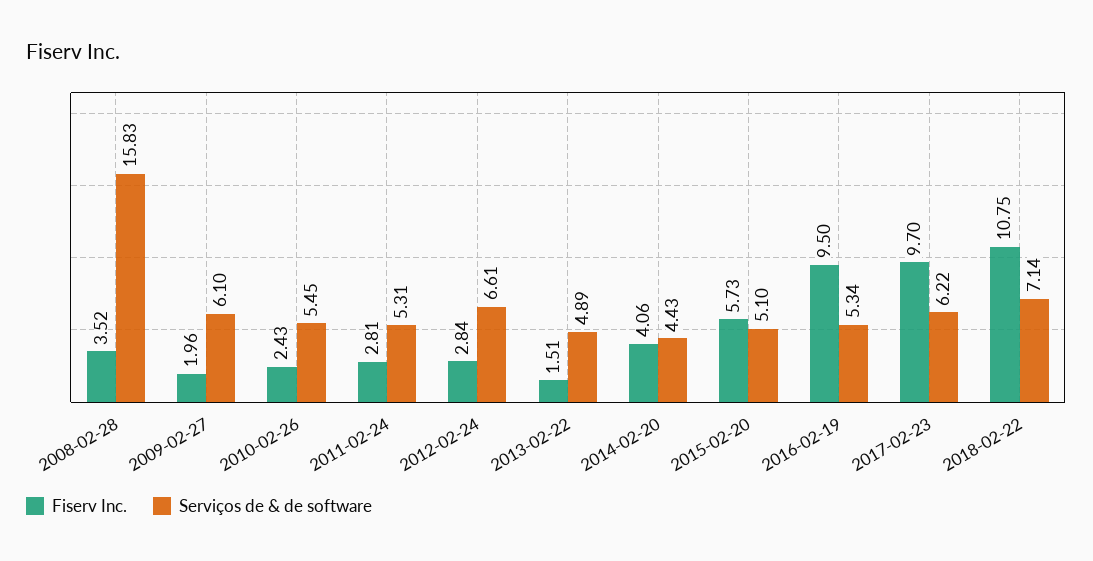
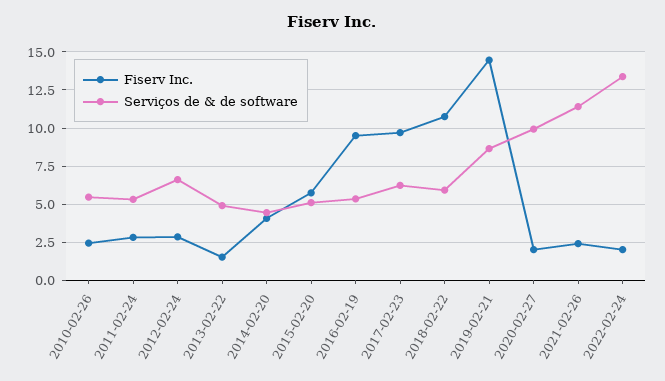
Fiserv Inc., 2008-02-28: 3.52 -> none
Serviços de & de software, 2008-02-28: 15.83 -> none
Fiserv Inc., 2009-02-27: 1.96 -> none
Serviços de & de software, 2009-02-27: 6.1 -> none
Serviços de & de software, 2018-02-22: 7.14 -> 6
Fiserv Inc., 2019-02-21: none -> 14.5
Serviços de & de software, 2019-02-21: none -> 8.5
Fiserv Inc., 2020-02-27: none -> 2
Serviços de & de software, 2020-02-27: none -> 10
Fiserv Inc., 2021-02-26: none -> 2.5
Serviços de & de software, 2021-02-26: none -> 11.5
Fiserv Inc., 2022-02-24: none -> 2
Serviços de & de software, 2022-02-24: none -> 13.5

